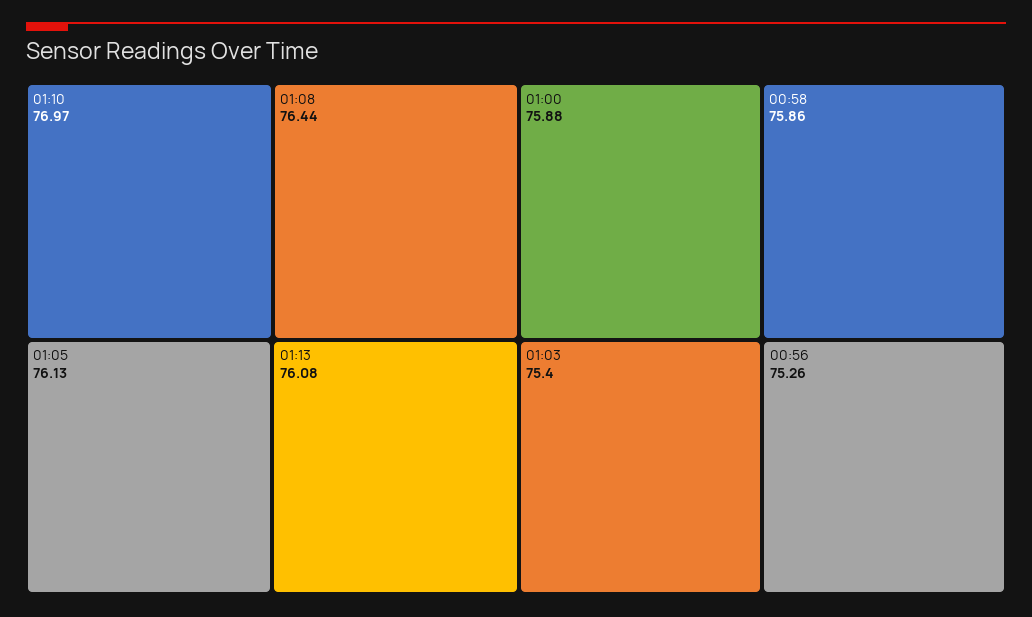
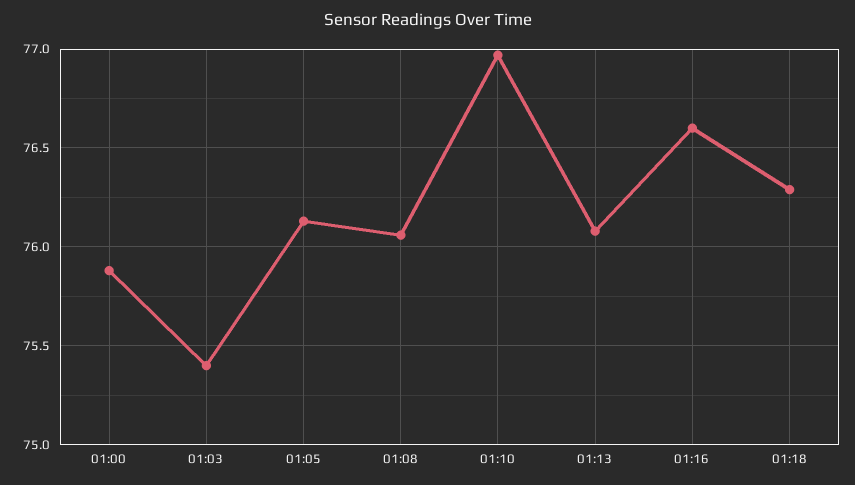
01:08: 76.44 -> 76.05
00:58: 75.86 -> none
00:56: 75.26 -> none
01:16: none -> 76.6
01:18: none -> 76.3

